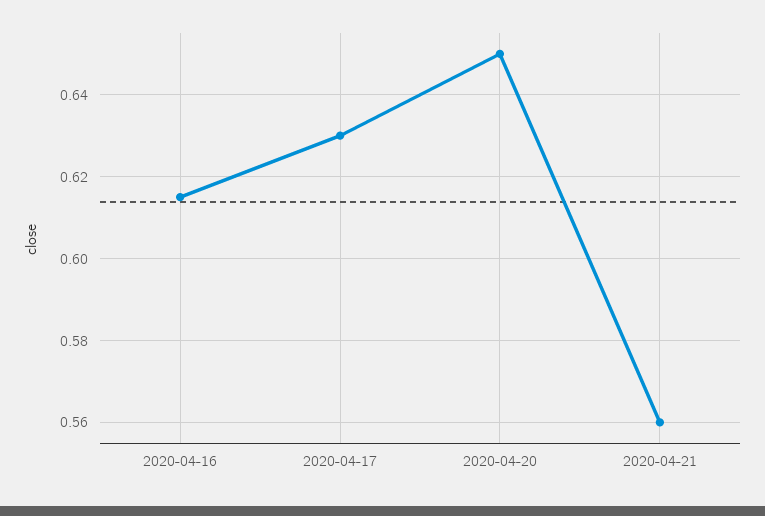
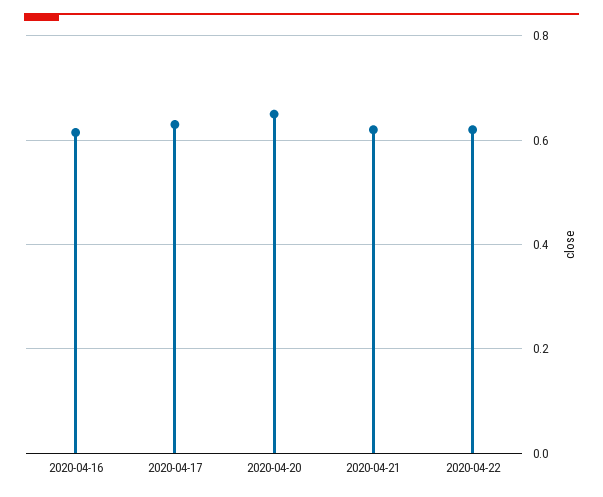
2020-04-21: 0.56 -> 0.62
2020-04-22: none -> 0.62

